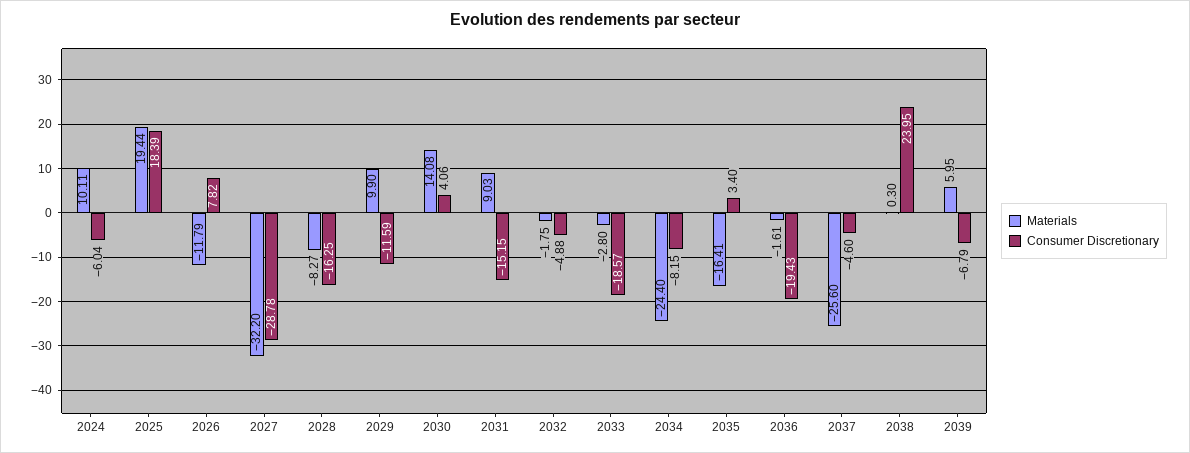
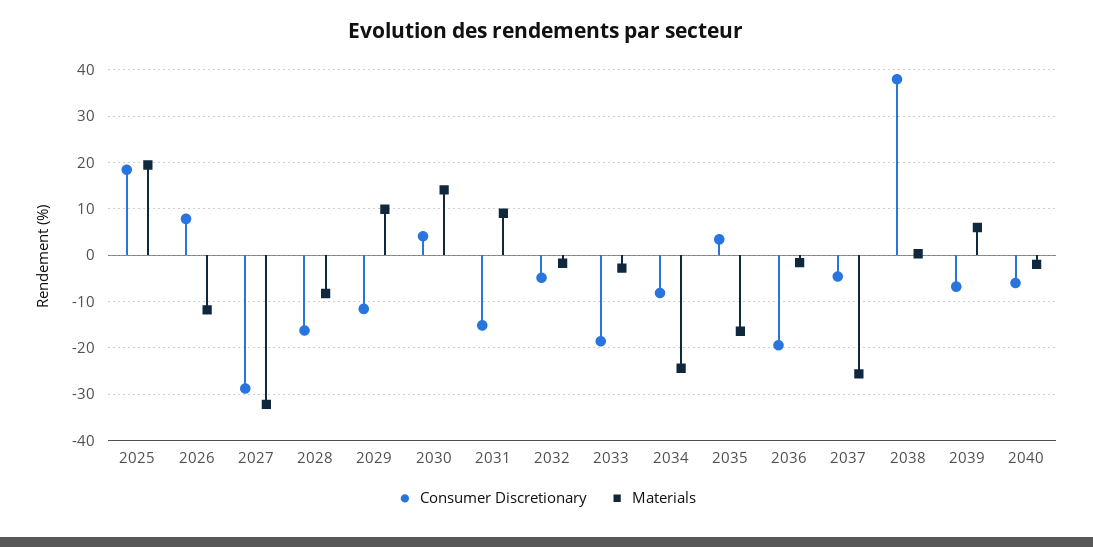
Materials, 2024: 10.11 -> none
Consumer Discretionary, 2024: -6.04 -> none
Consumer Discretionary, 2038: 23.95 -> 38
Consumer Discretionary, 2040: none -> -6
Materials, 2040: none -> -2

